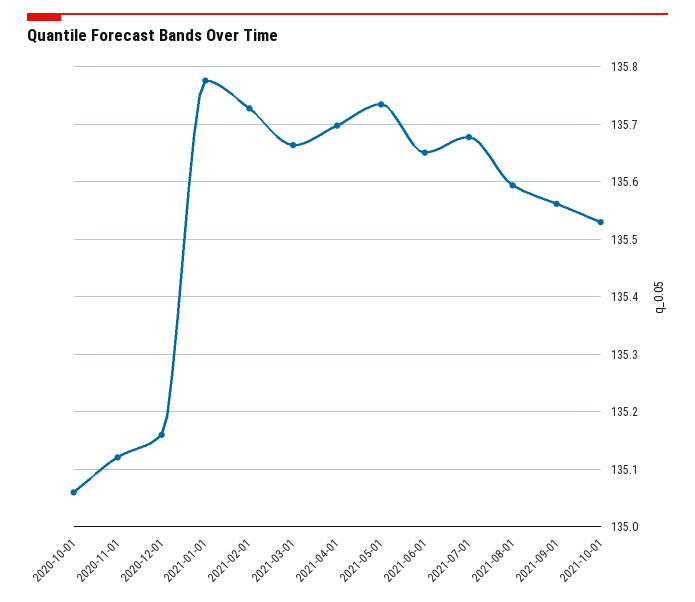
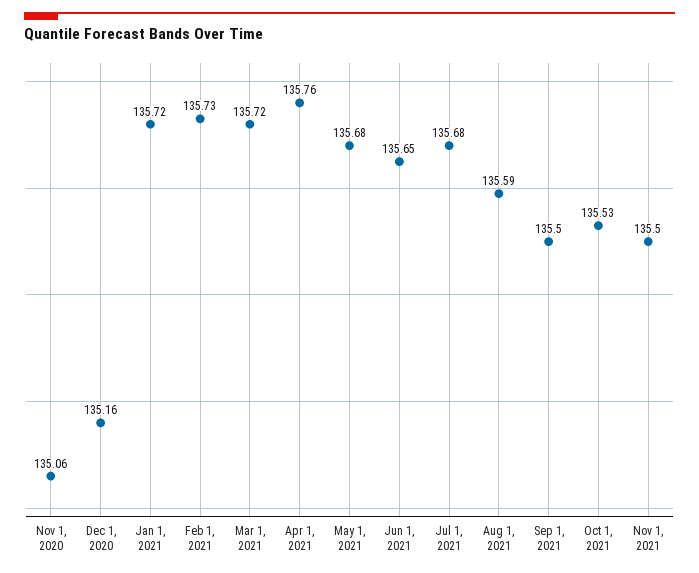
2020-10-01: 135.06 -> none
2020-11-01: 135.12 -> 135.06
2021-01-01: 135.78 -> 135.72
2021-03-01: 135.66 -> 135.72
2021-04-01: 135.7 -> 135.76
2021-05-01: 135.74 -> 135.68
2021-09-01: 135.56 -> 135.5
Nov 1, 2021: none -> 135.5

